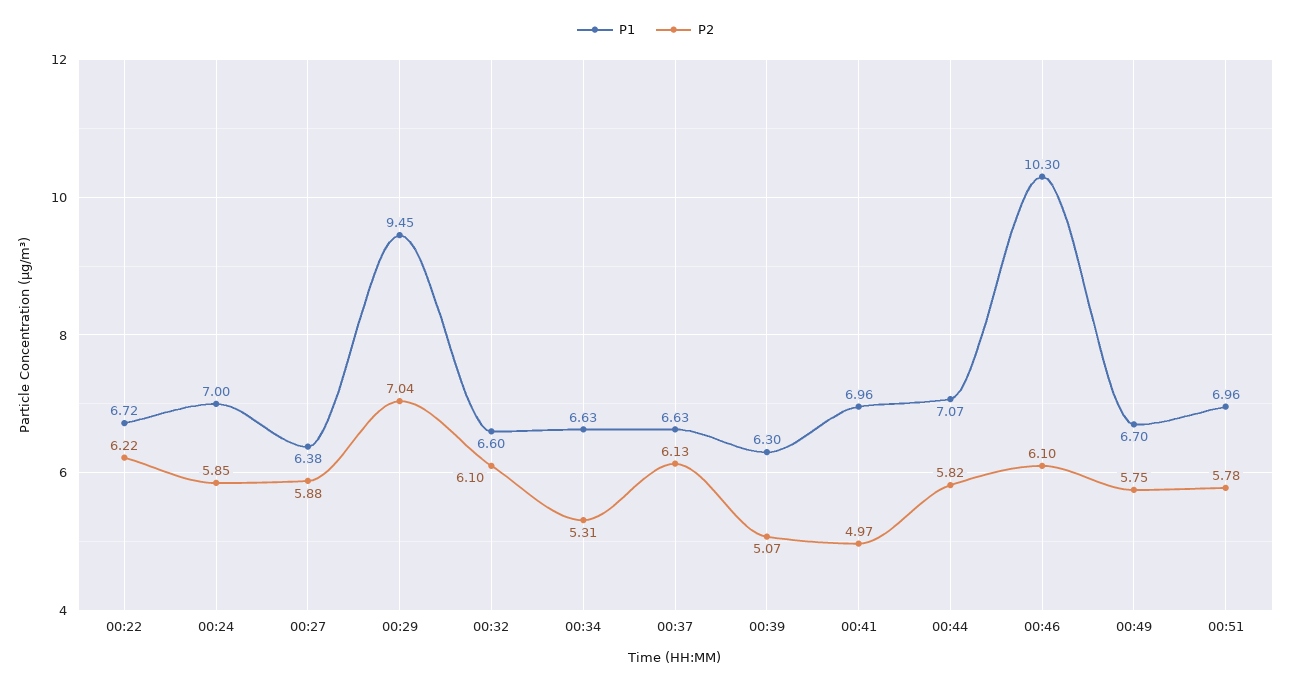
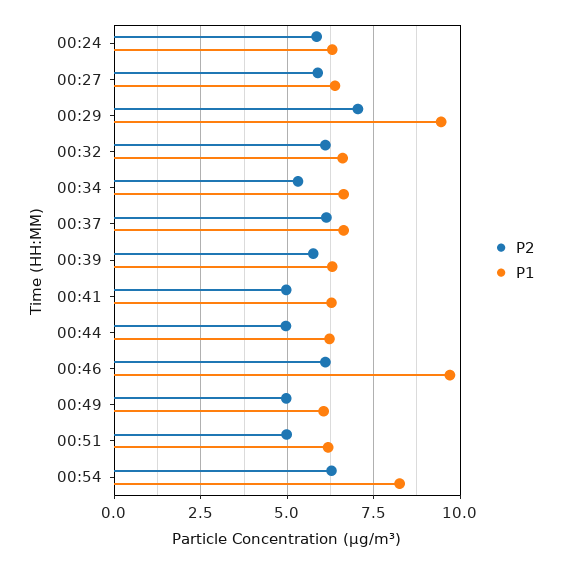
P1, 00:22: 6.72 -> none
P2, 00:22: 6.22 -> none
P1, 00:24: 7 -> 6.25
P2, 00:39: 5.07 -> 5.75
P1, 00:41: 6.96 -> 6.25
P1, 00:44: 7.07 -> 6.25
P2, 00:44: 5.82 -> 5
P1, 00:46: 10.3 -> 9.75
P1, 00:49: 6.7 -> 6
P2, 00:49: 5.75 -> 5
P1, 00:51: 6.96 -> 6.25
P2, 00:51: 5.78 -> 5
P2, 00:54: none -> 6.25
P1, 00:54: none -> 8.25

